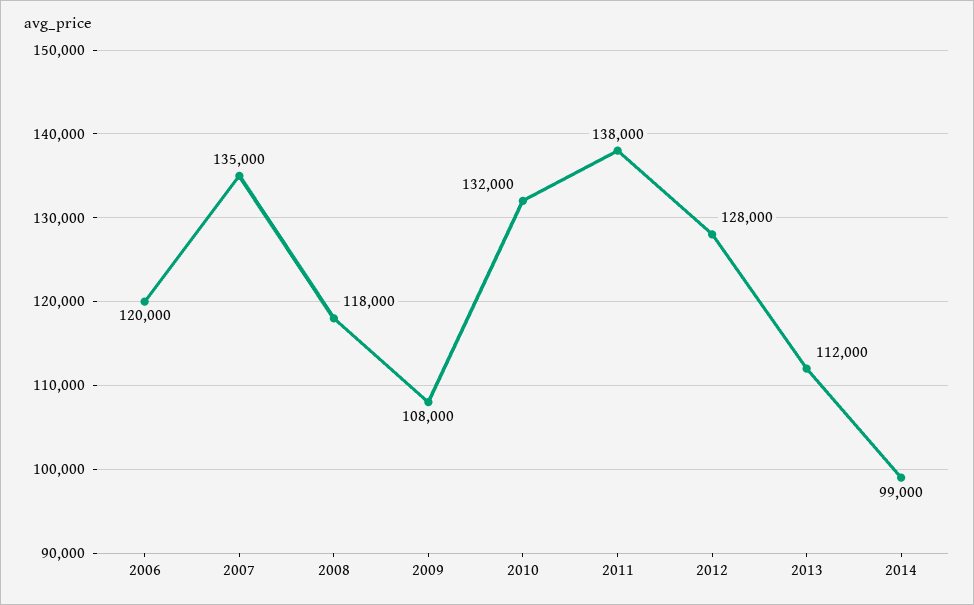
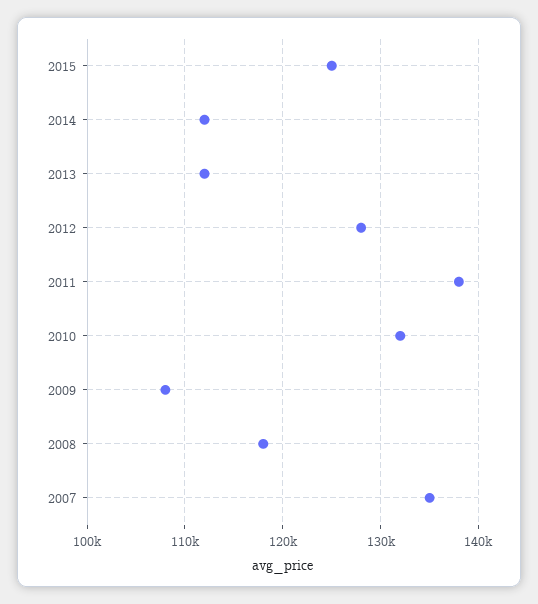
2006: 120000 -> none
2014: 99000 -> 112000
2015: none -> 125000

